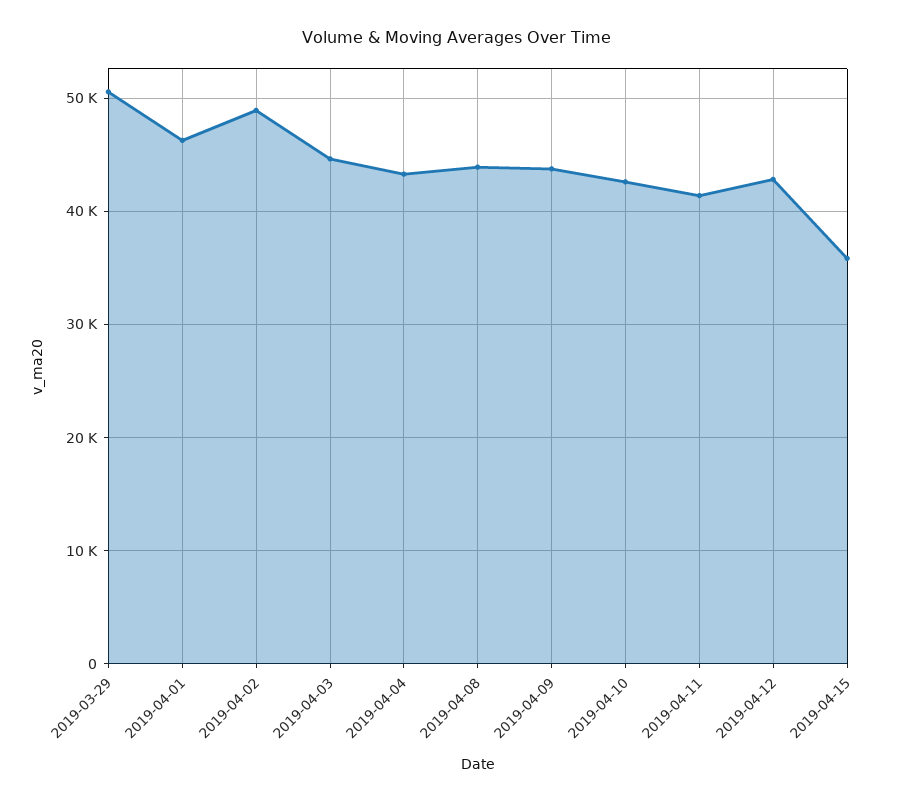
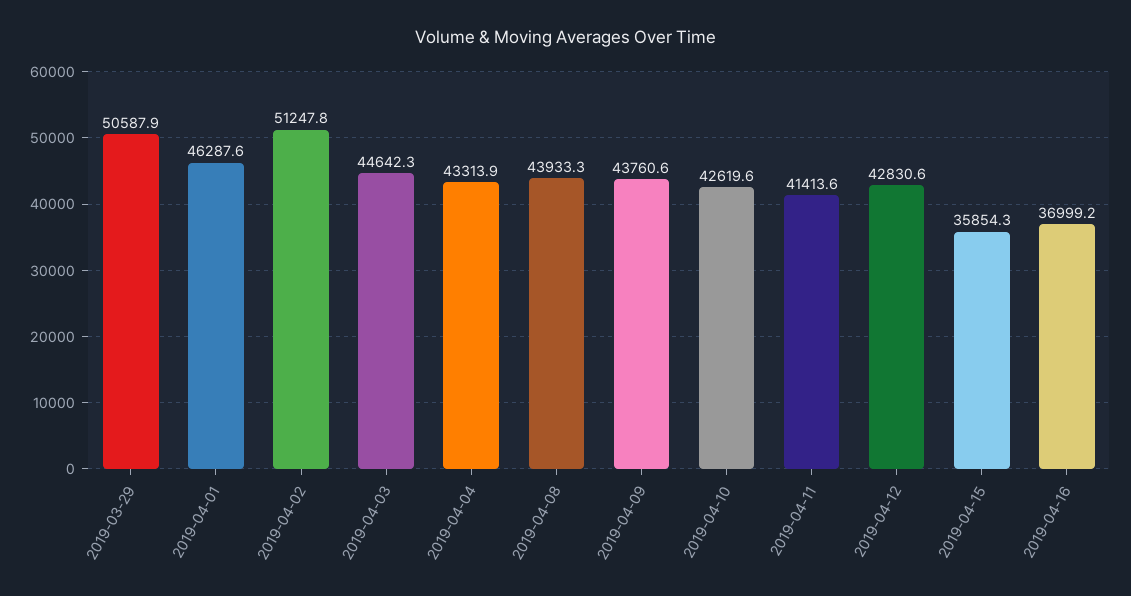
2019-04-02: 49000 -> 51247.8
2019-04-16: none -> 36999.2

